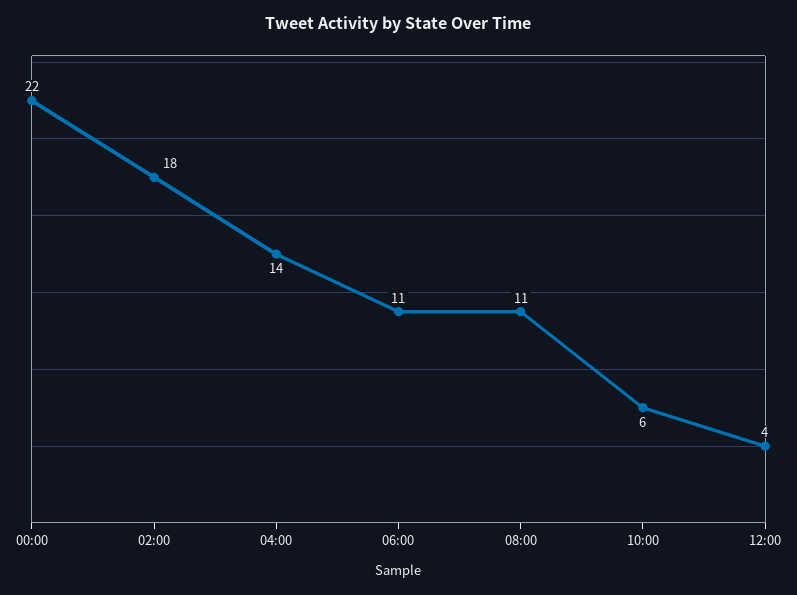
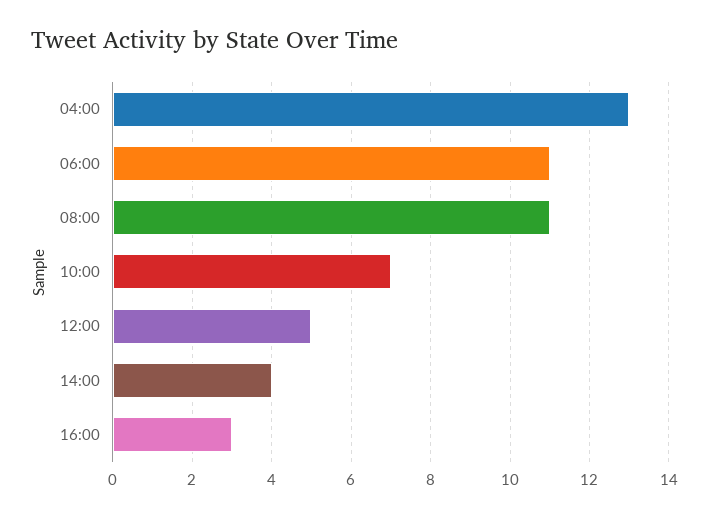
00:00: 22 -> none
02:00: 18 -> none
04:00: 14 -> 13
10:00: 6 -> 7
12:00: 4 -> 5
14:00: none -> 4
16:00: none -> 3

